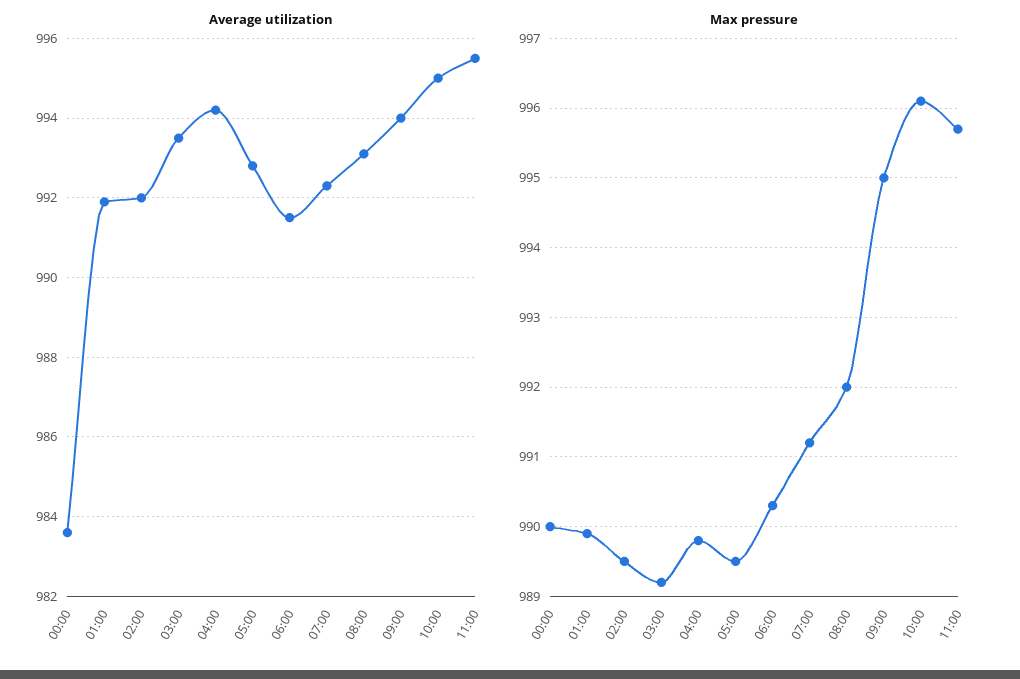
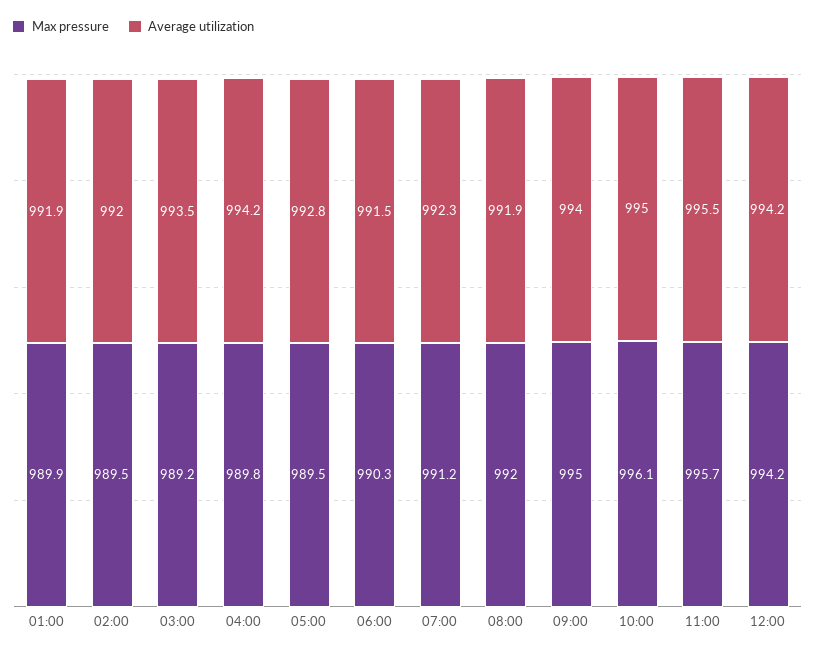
Average utilization, 00:00: 983.5 -> none
Average utilization, 08:00: 993 -> 991.9
Max pressure, 00:00: 990 -> none
Max pressure, 12:00: none -> 994.2
Average utilization, 12:00: none -> 994.2

